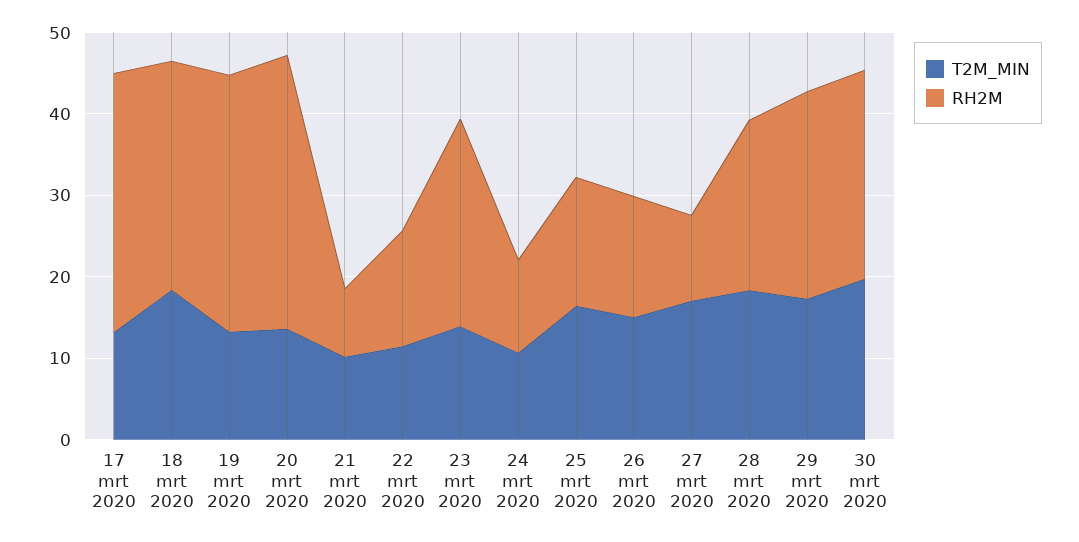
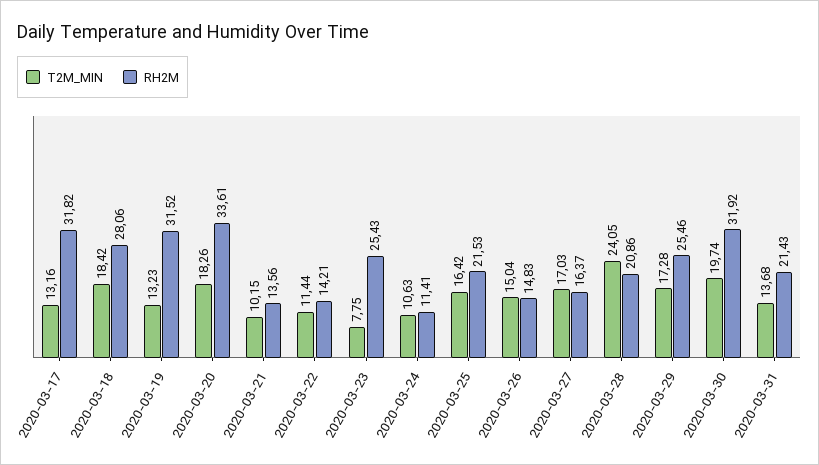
T2M_MIN, 20 mrt 2020: 14 -> 18.26
RH2M, 21 mrt 2020: 8 -> 13.56
T2M_MIN, 23 mrt 2020: 14 -> 7.75
RH2M, 25 mrt 2020: 16 -> 21.53
RH2M, 27 mrt 2020: 10 -> 16.37
T2M_MIN, 28 mrt 2020: 18 -> 24.05
RH2M, 30 mrt 2020: 26 -> 31.92
T2M_MIN, 2020-03-31: none -> 13.68
RH2M, 2020-03-31: none -> 21.43

